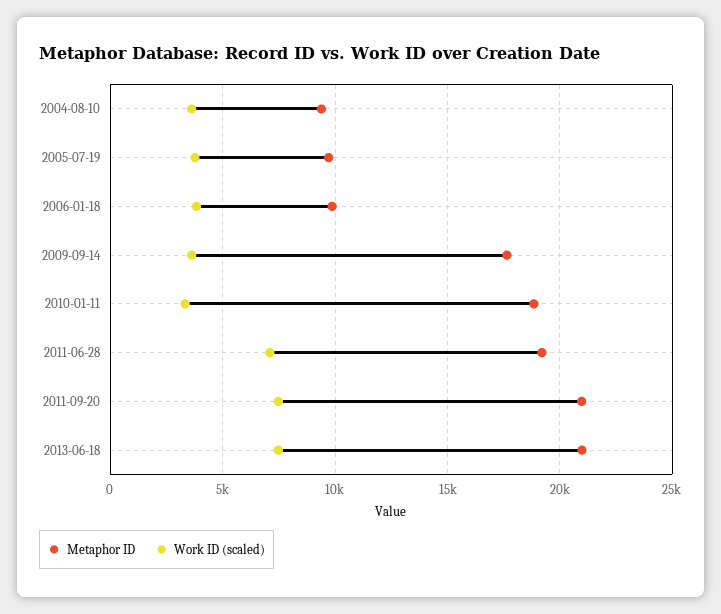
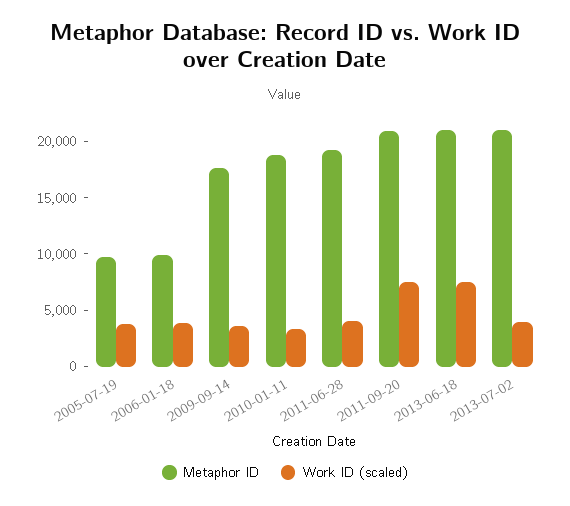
Metaphor ID, 2004-08-10: 9500 -> none
Work ID (scaled), 2004-08-10: 3500 -> none
Work ID (scaled), 2011-06-28: 7000 -> 4000
Metaphor ID, 2013-07-02: none -> 21000
Work ID (scaled), 2013-07-02: none -> 4000

